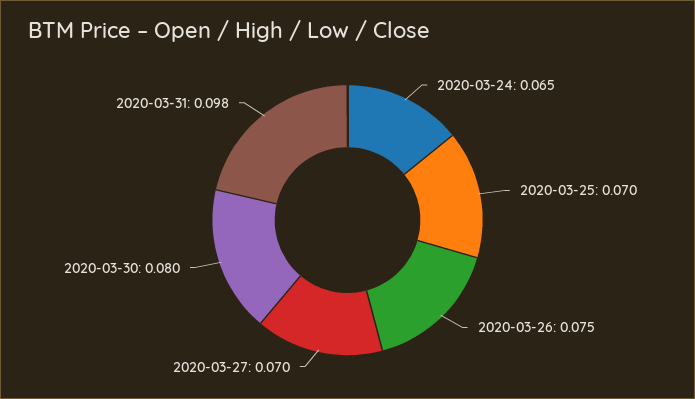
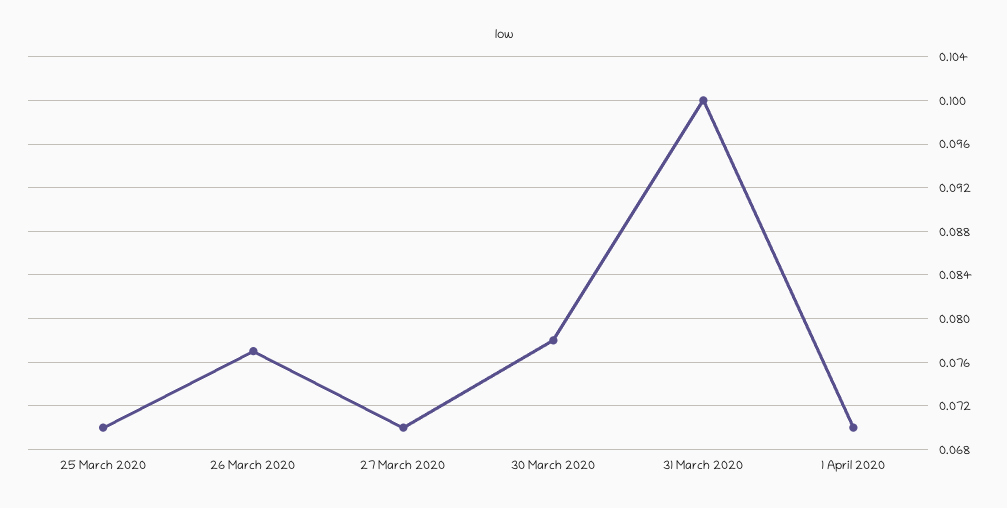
2020-03-24: 0.065 -> none
2020-03-26: 0.075 -> 0.077
2020-03-30: 0.08 -> 0.078
2020-03-31: 0.098 -> 0.1
1 April 2020: none -> 0.07

